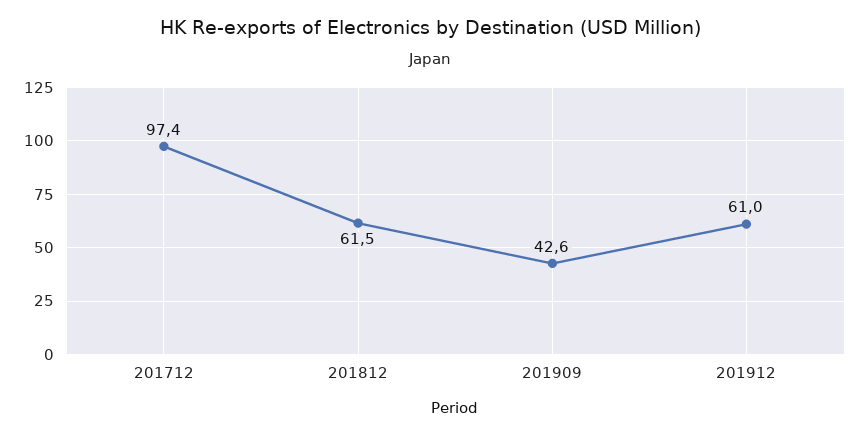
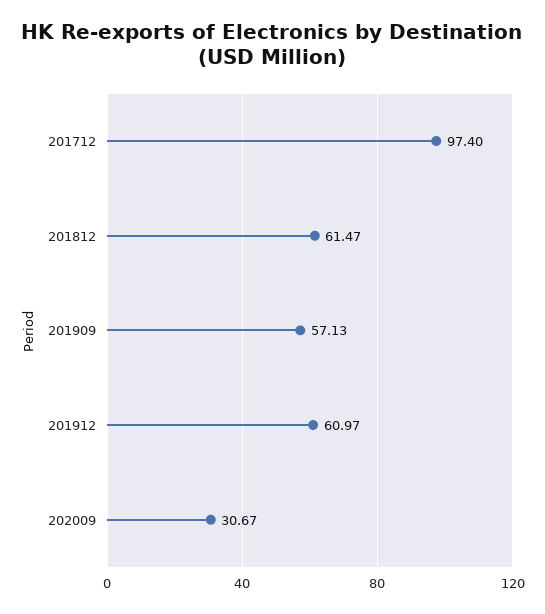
201909: 42.6 -> 57.13
202009: none -> 30.67

